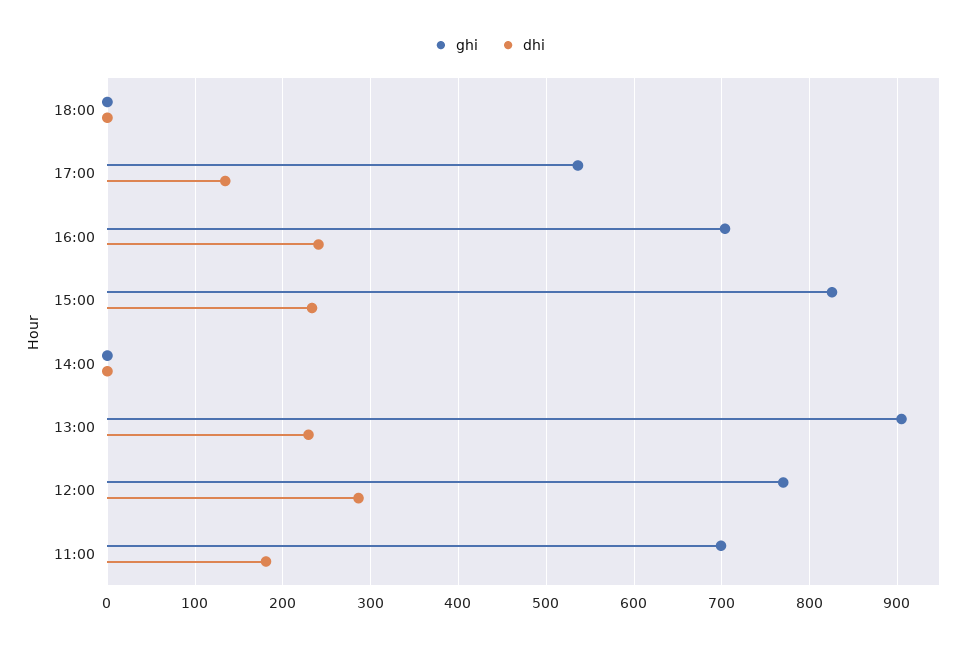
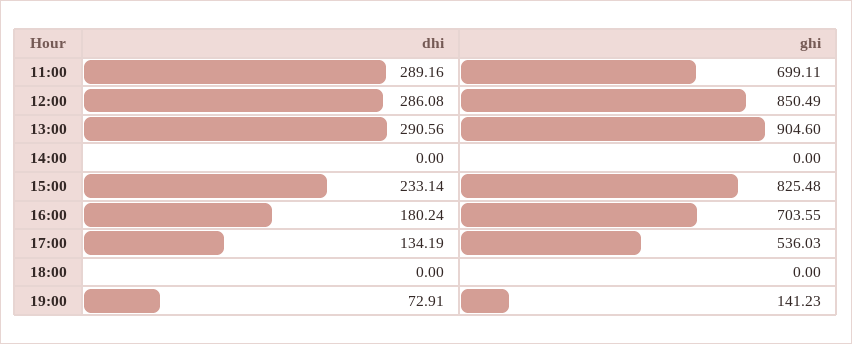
dhi, 16:00: 240 -> 180.24
dhi, 13:00: 230 -> 290.56
ghi, 12:00: 770 -> 850.49
dhi, 11:00: 180 -> 289.16
dhi, 19:00: none -> 72.91
ghi, 19:00: none -> 141.23

